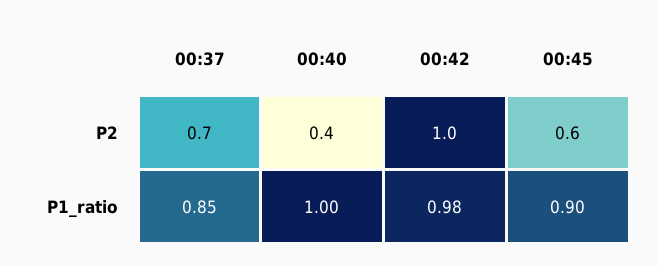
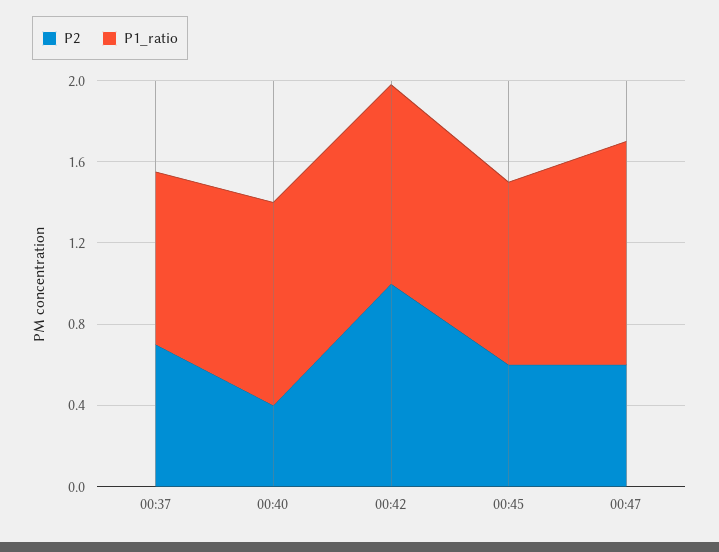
P2, 00:47: none -> 0.6
P1_ratio, 00:47: none -> 1.1

